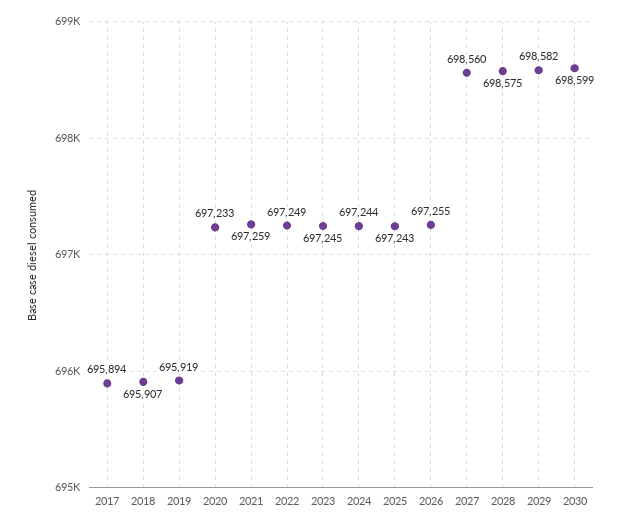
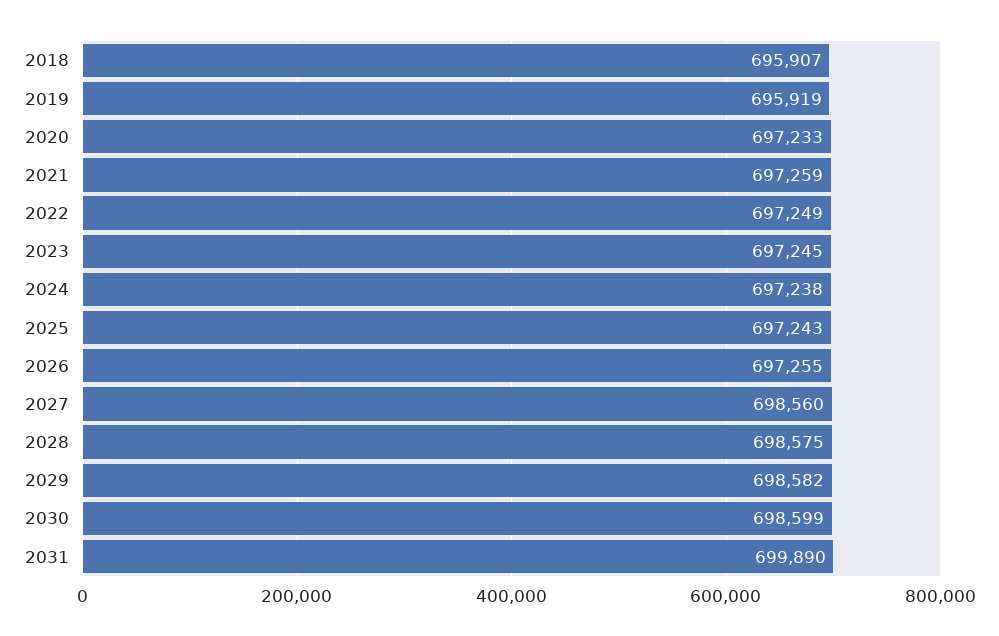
2017: 695894 -> none
2024: 697244 -> 697238
2031: none -> 699890

